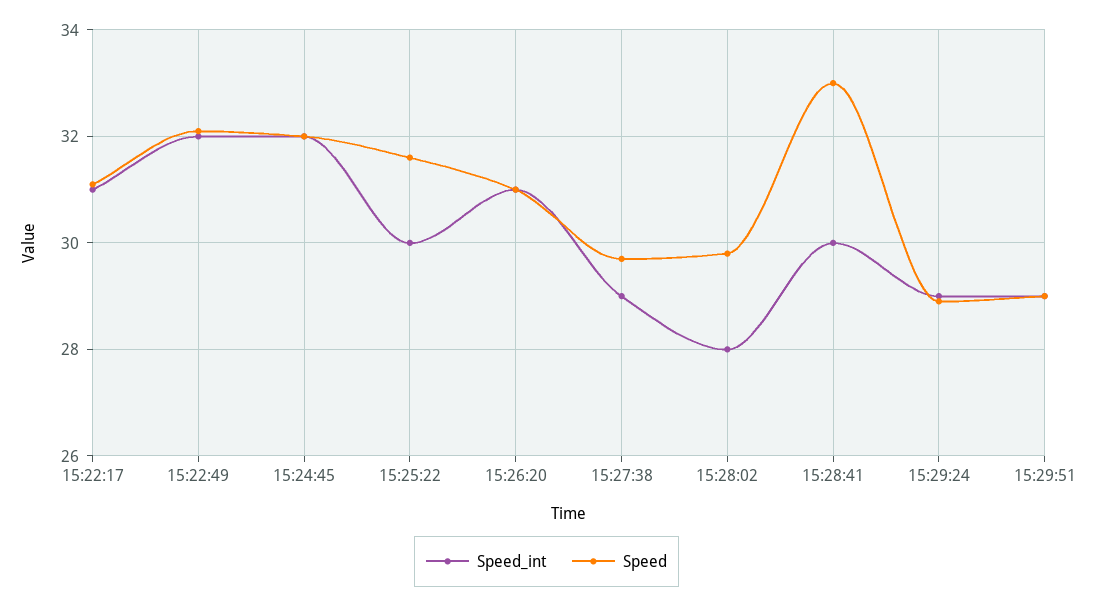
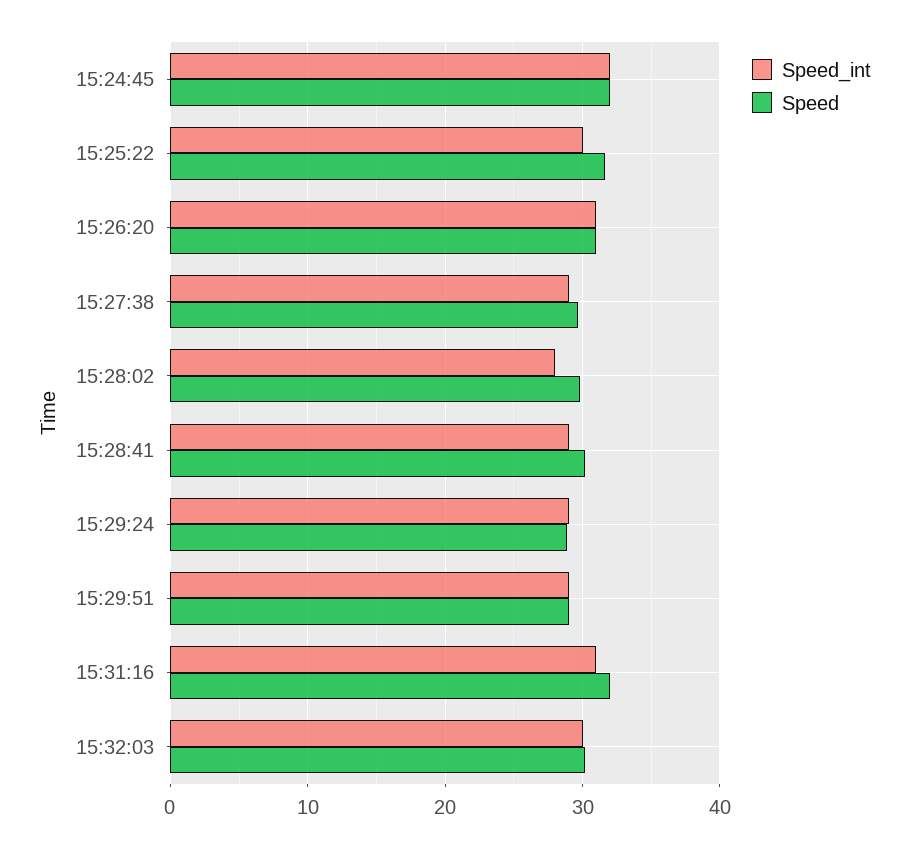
Speed_int, 15:22:17: 31 -> none
Speed, 15:22:17: 31 -> none
Speed_int, 15:22:49: 32 -> none
Speed, 15:22:49: 32 -> none
Speed_int, 15:28:41: 30 -> 29
Speed, 15:28:41: 33 -> 30
Speed_int, 15:31:16: none -> 31
Speed, 15:31:16: none -> 32
Speed_int, 15:32:03: none -> 30
Speed, 15:32:03: none -> 30

